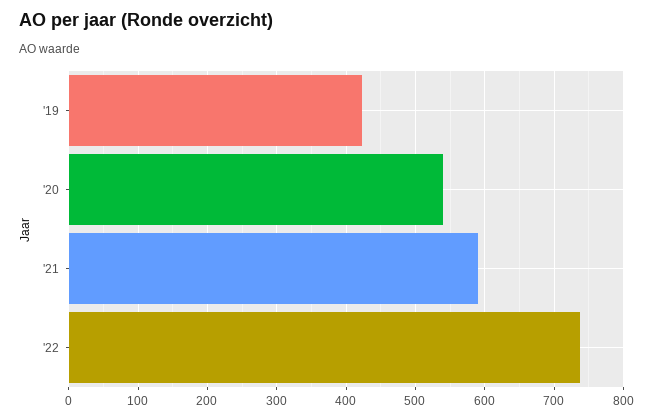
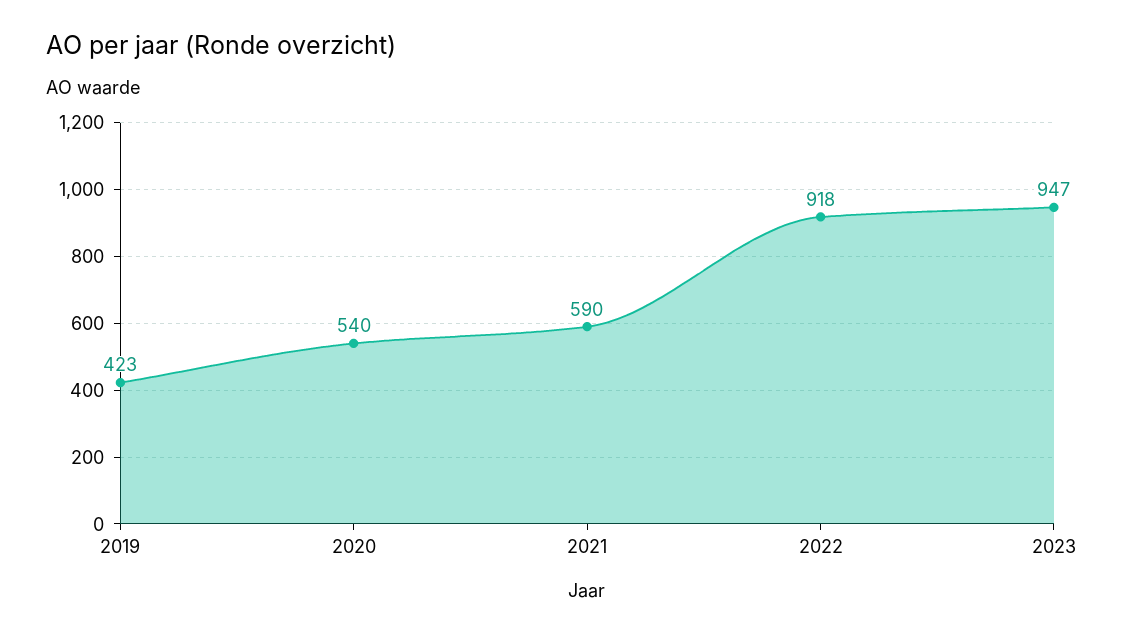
'22: 740 -> 918
2023: none -> 947

